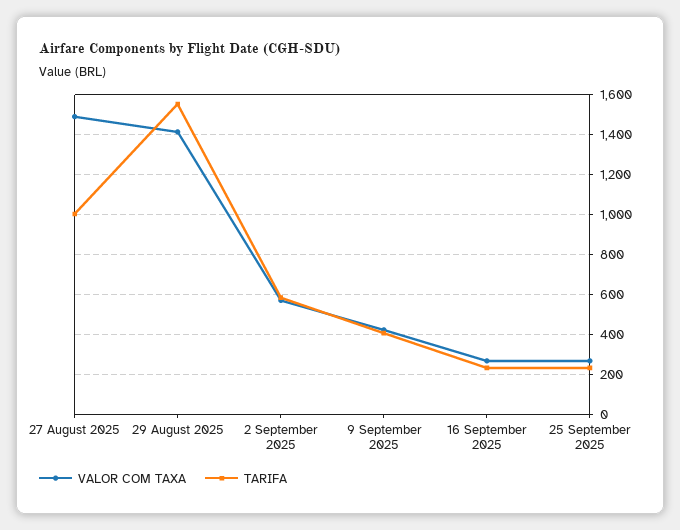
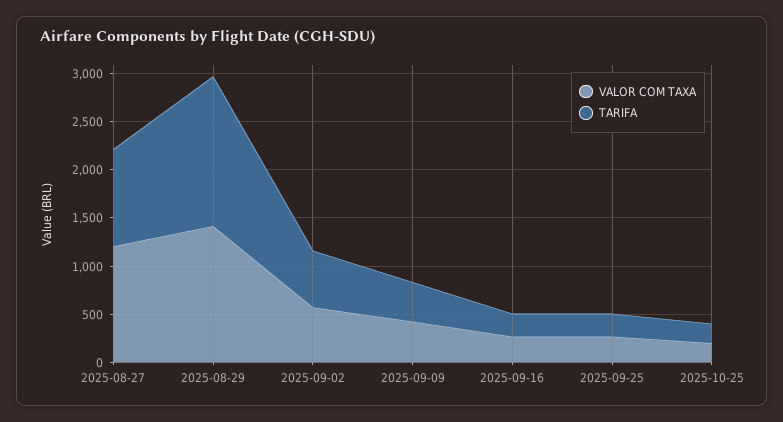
VALOR COM TAXA, 27 August 2025: 1500 -> 1200
VALOR COM TAXA, 2025-10-25: none -> 200
TARIFA, 2025-10-25: none -> 200

